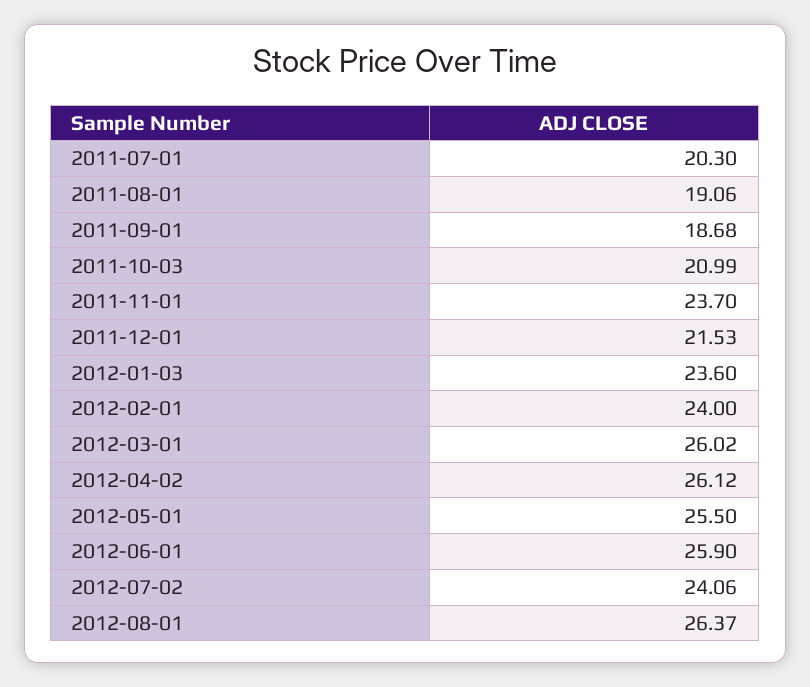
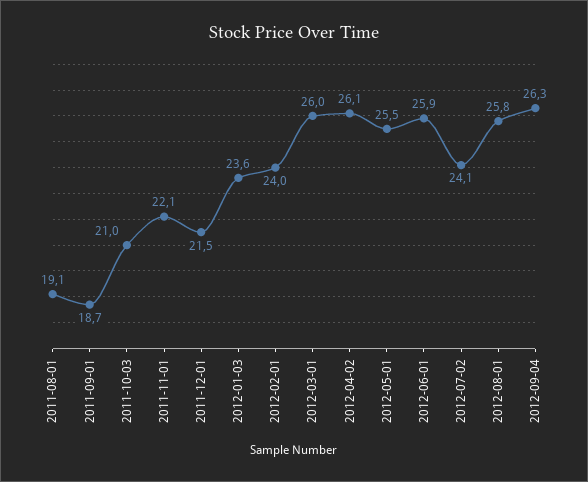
2011-07-01: 20.3 -> none
2011-11-01: 23.7 -> 22.1
2012-08-01: 26.37 -> 25.8
2012-09-04: none -> 26.3

